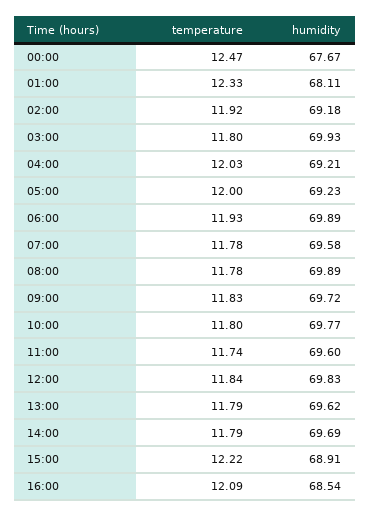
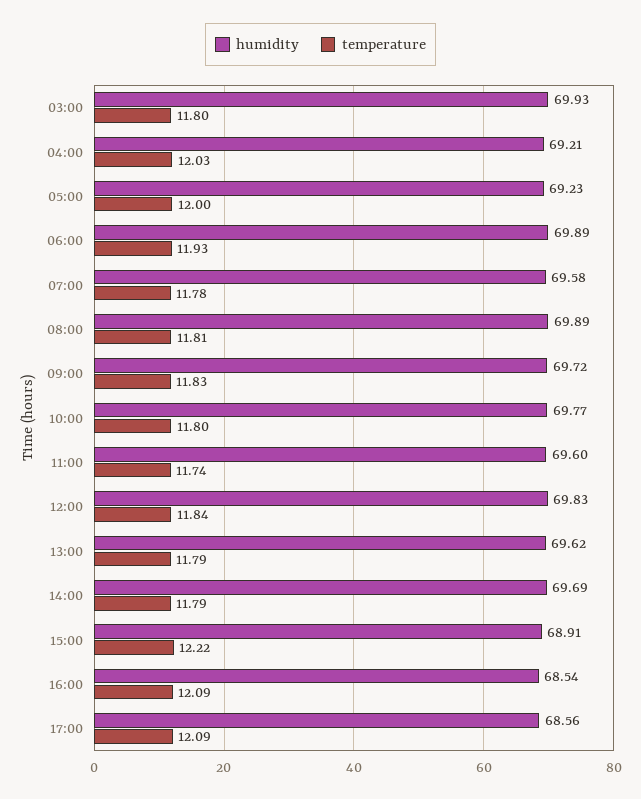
temperature, 00:00: 12.47 -> none
humidity, 00:00: 67.67 -> none
temperature, 01:00: 12.33 -> none
humidity, 01:00: 68.11 -> none
temperature, 02:00: 11.92 -> none
humidity, 02:00: 69.18 -> none
temperature, 08:00: 11.78 -> 11.81
humidity, 17:00: none -> 68.56
temperature, 17:00: none -> 12.09

